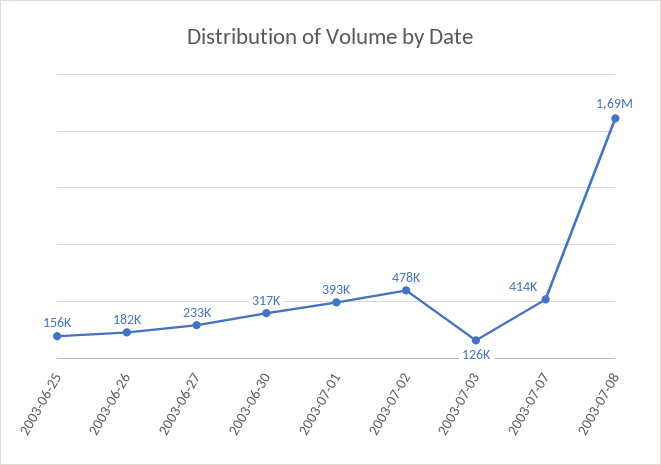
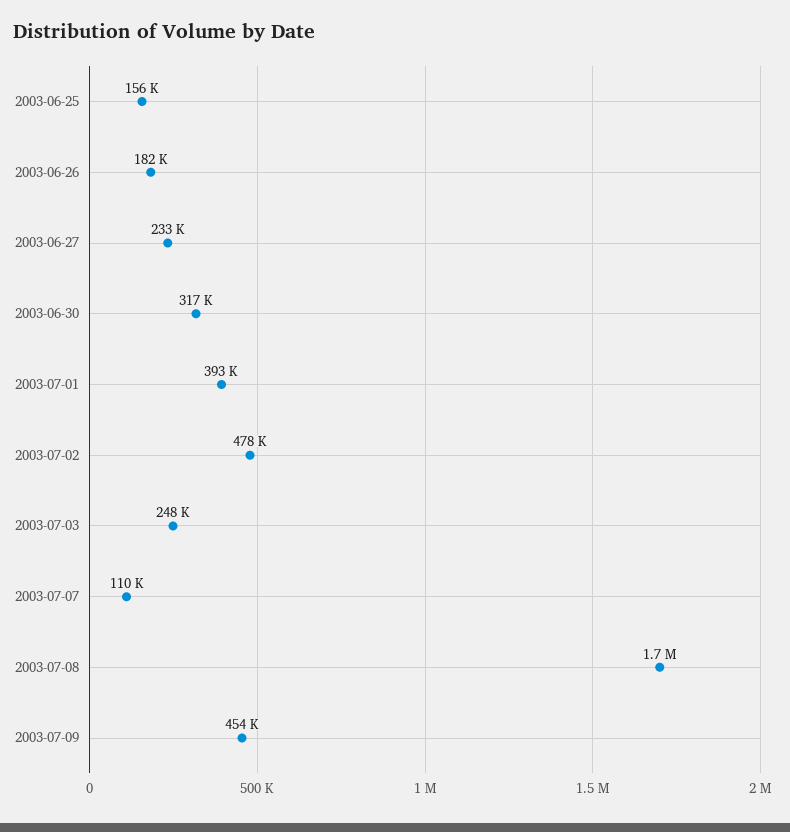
2003-07-03: 126000 -> 248000
2003-07-07: 414000 -> 110000
2003-07-09: none -> 454000

